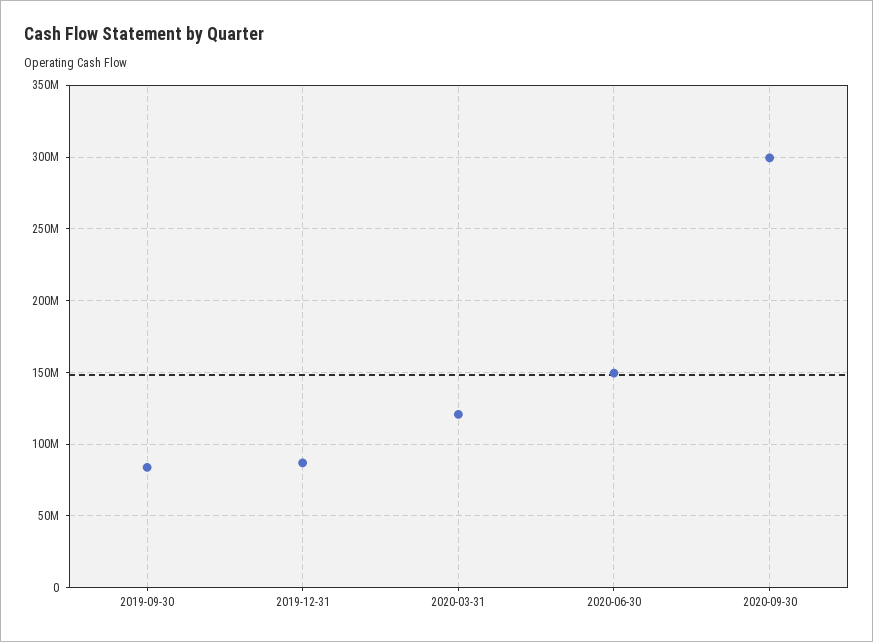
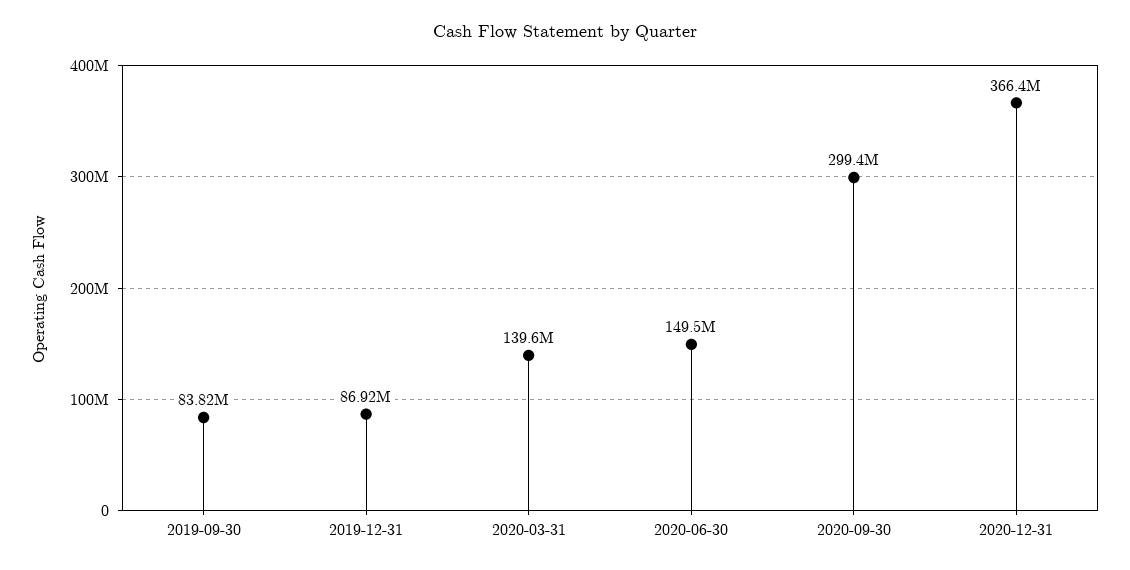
2020-03-31: 120000000 -> 139600000
2020-12-31: none -> 366400000

